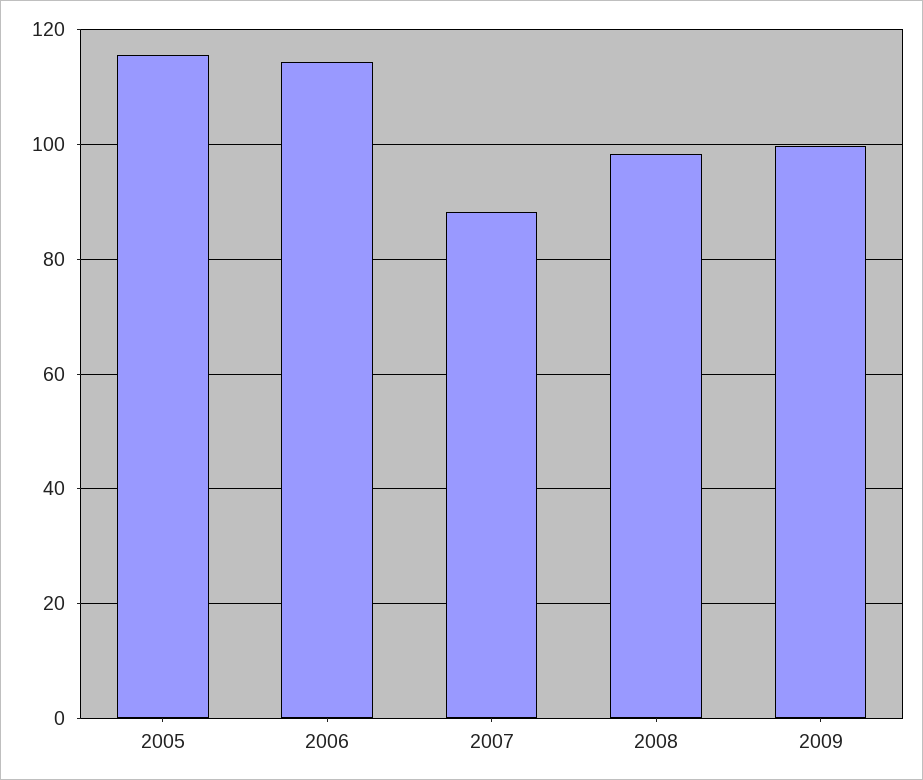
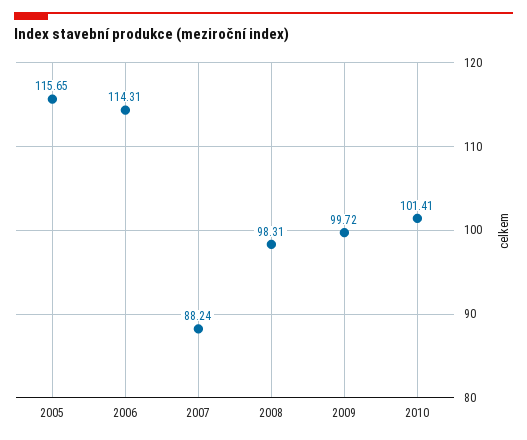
2010: none -> 101.41

